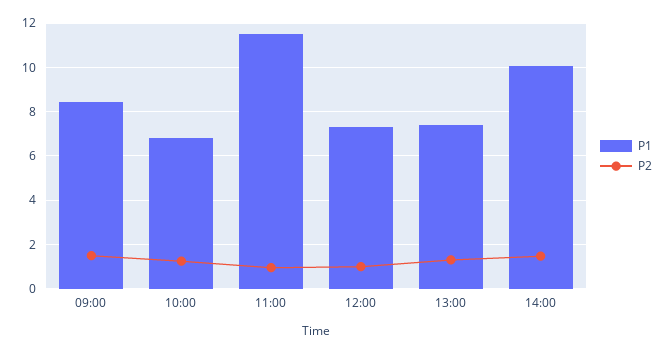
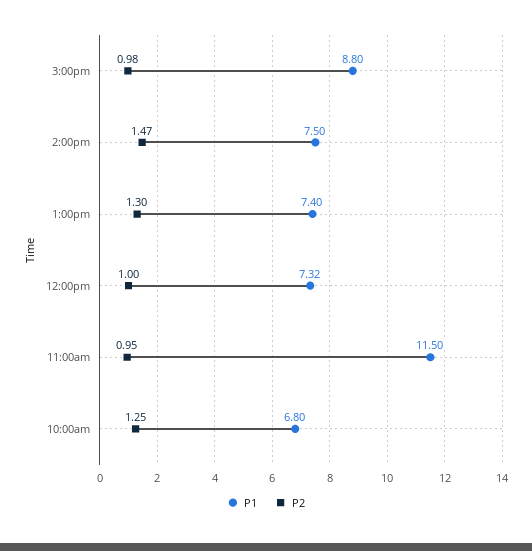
P1, 09:00: 8.5 -> none
P2, 09:00: 1.5 -> none
P1, 14:00: 10 -> 7.5
P1, 3:00pm: none -> 8.8
P2, 3:00pm: none -> 0.98

